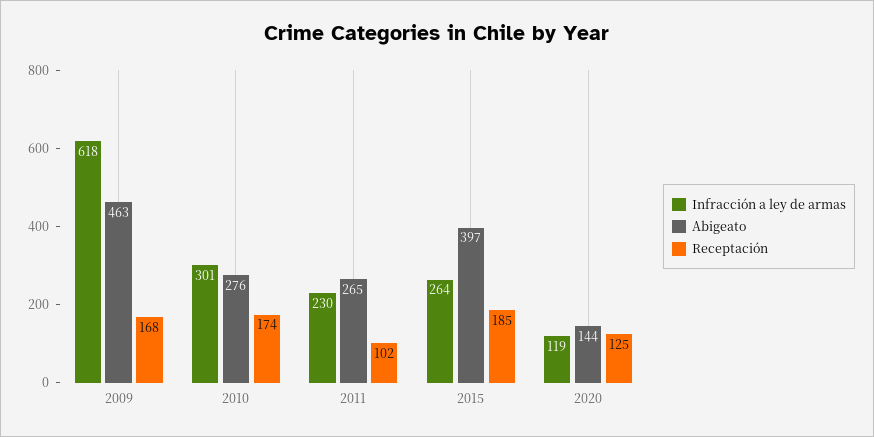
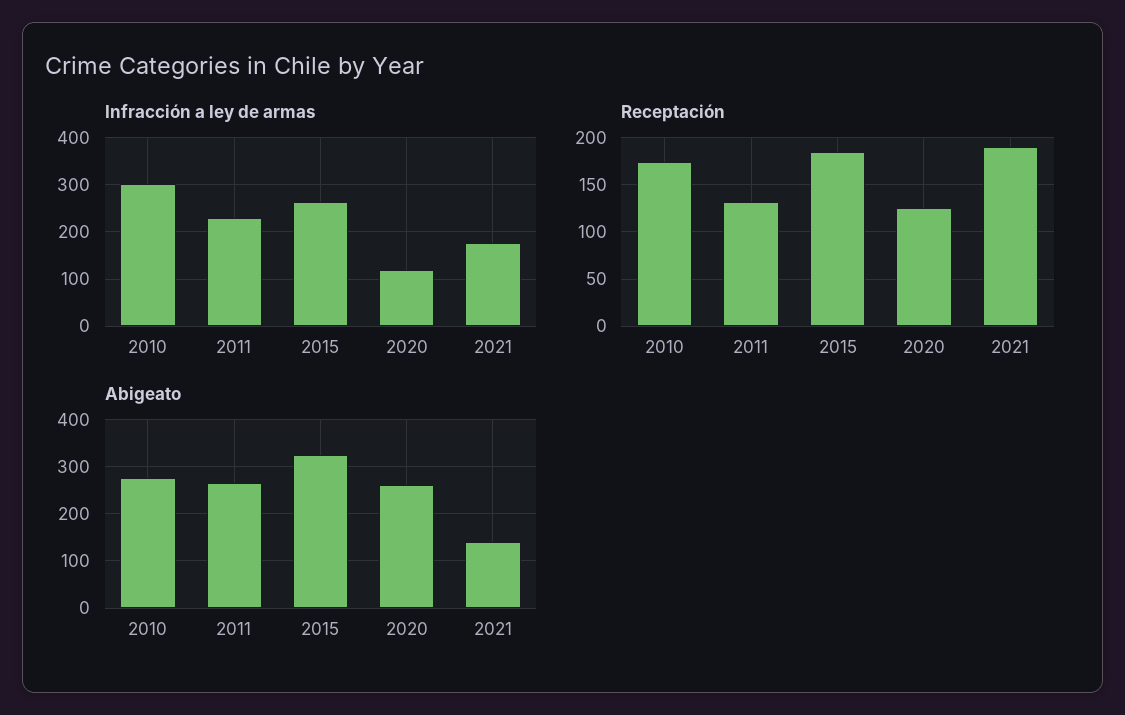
Infracción a ley de armas, 2009: 618 -> none
Abigeato, 2009: 463 -> none
Receptación, 2009: 168 -> none
Receptación, 2011: 102 -> 130
Abigeato, 2015: 397 -> 320
Abigeato, 2020: 144 -> 260
Infracción a ley de armas, 2021: none -> 180
Receptación, 2021: none -> 190
Abigeato, 2021: none -> 140

